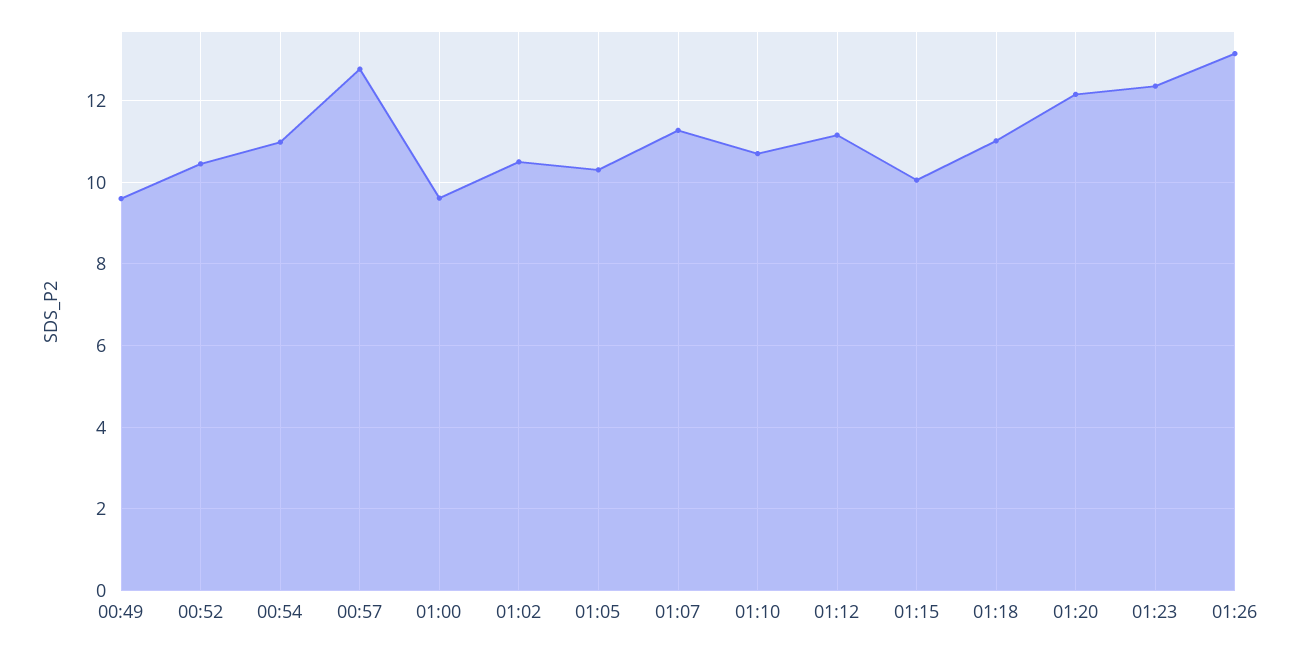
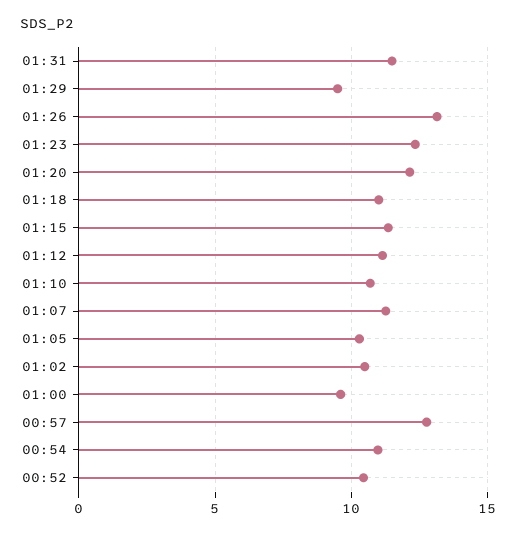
00:49: 9.6 -> none
01:15: 10 -> 11.5
01:31: none -> 11.5
01:29: none -> 9.5

